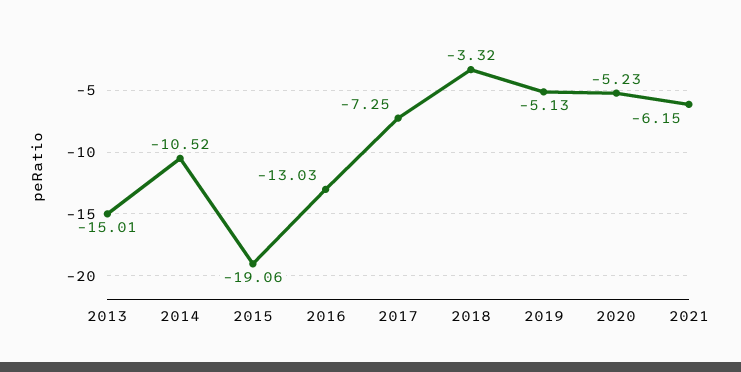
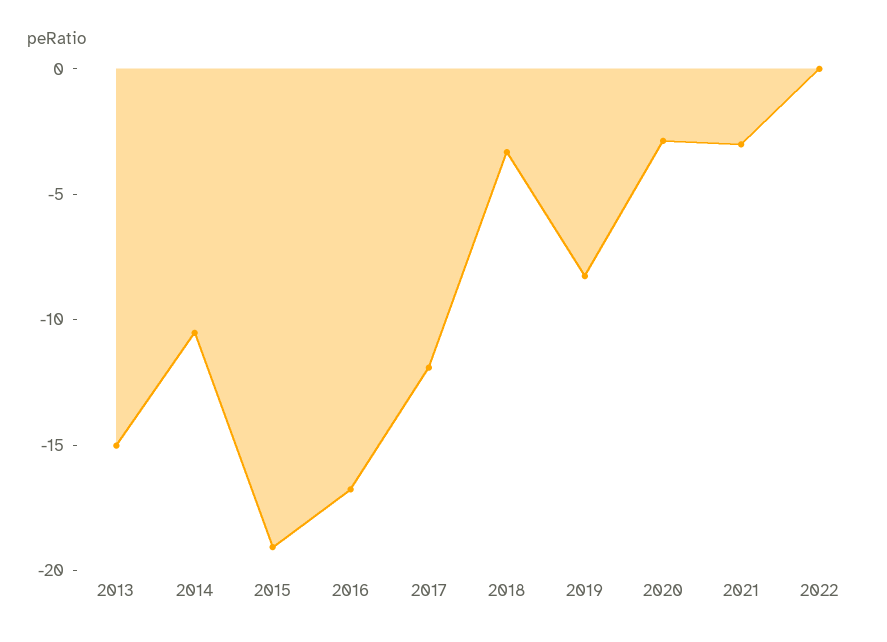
2016: -13.03 -> -17
2017: -7.25 -> -12
2019: -5.13 -> -8
2020: -5.23 -> -3
2021: -6.15 -> -3
2022: none -> 0

